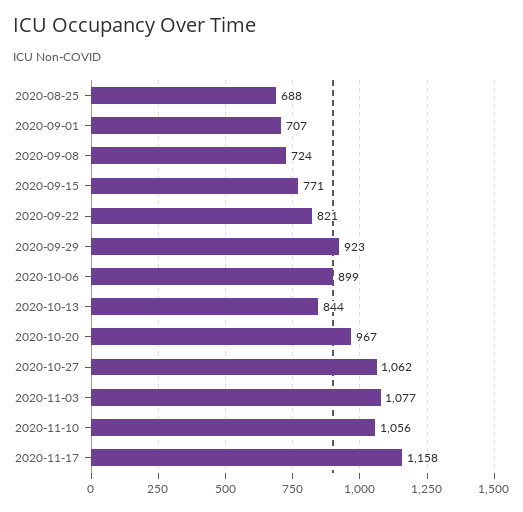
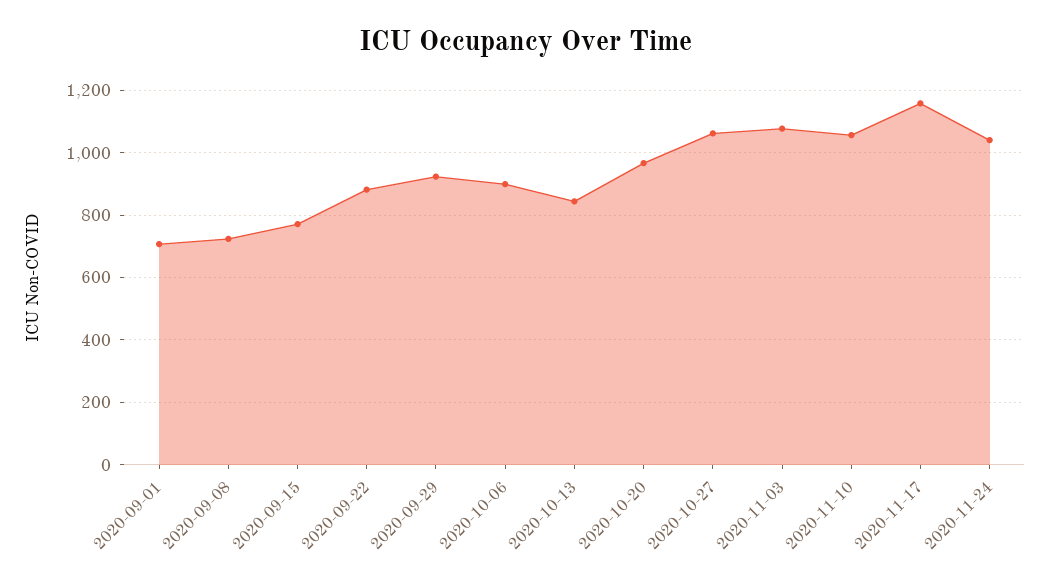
2020-08-25: 688 -> none
2020-09-22: 821 -> 880
2020-11-24: none -> 1040

